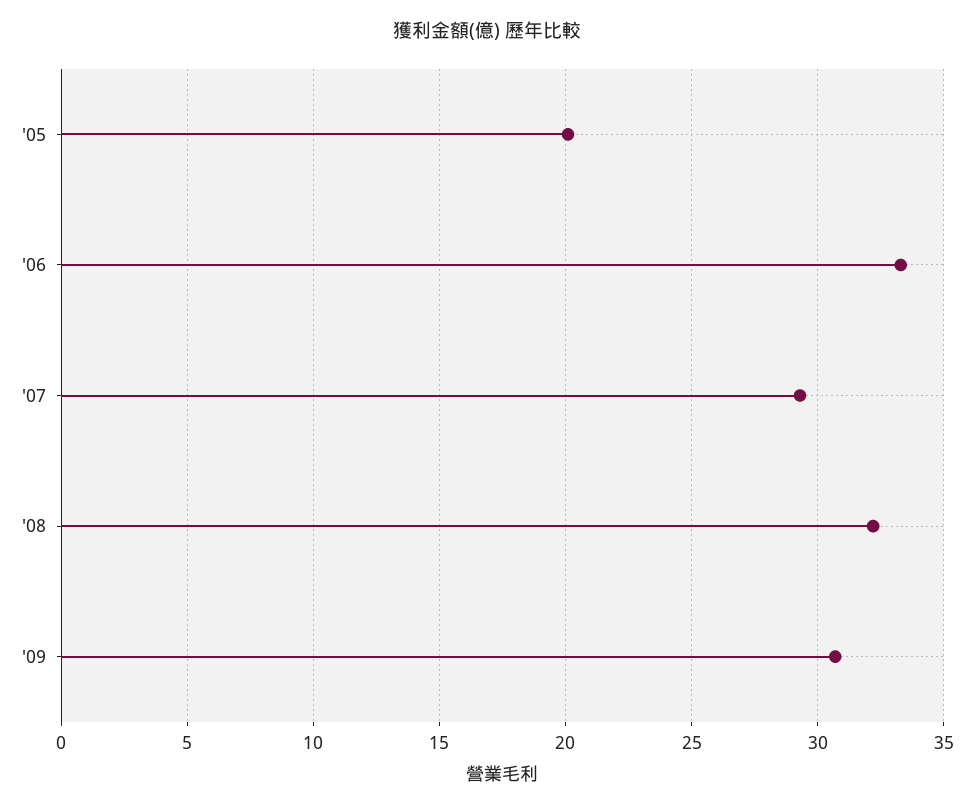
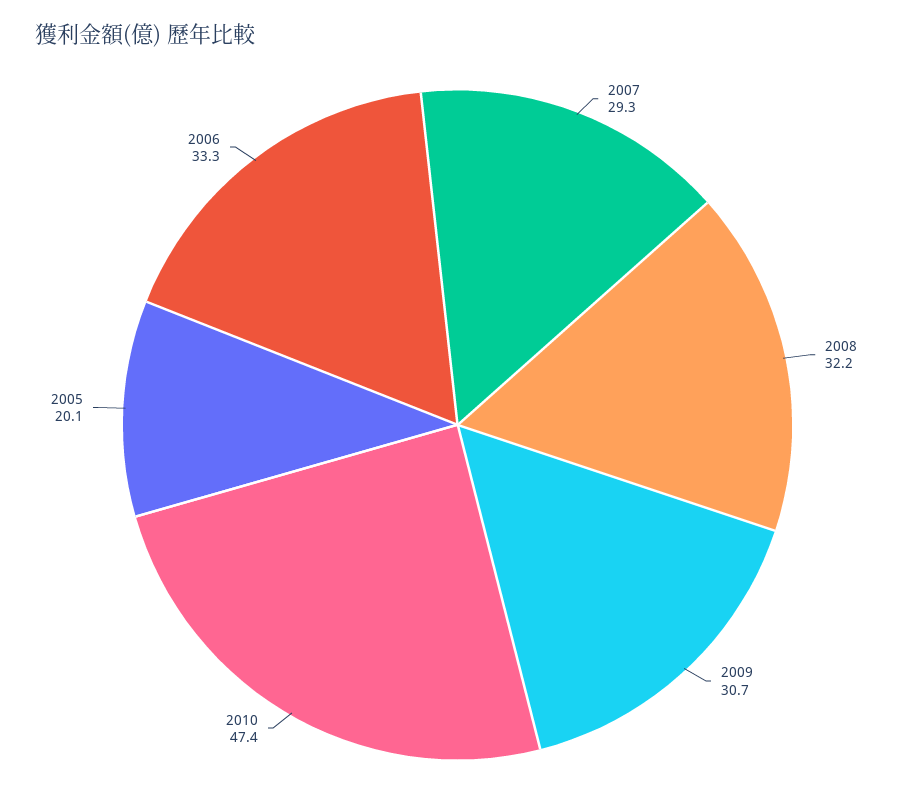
2010: none -> 47.4

